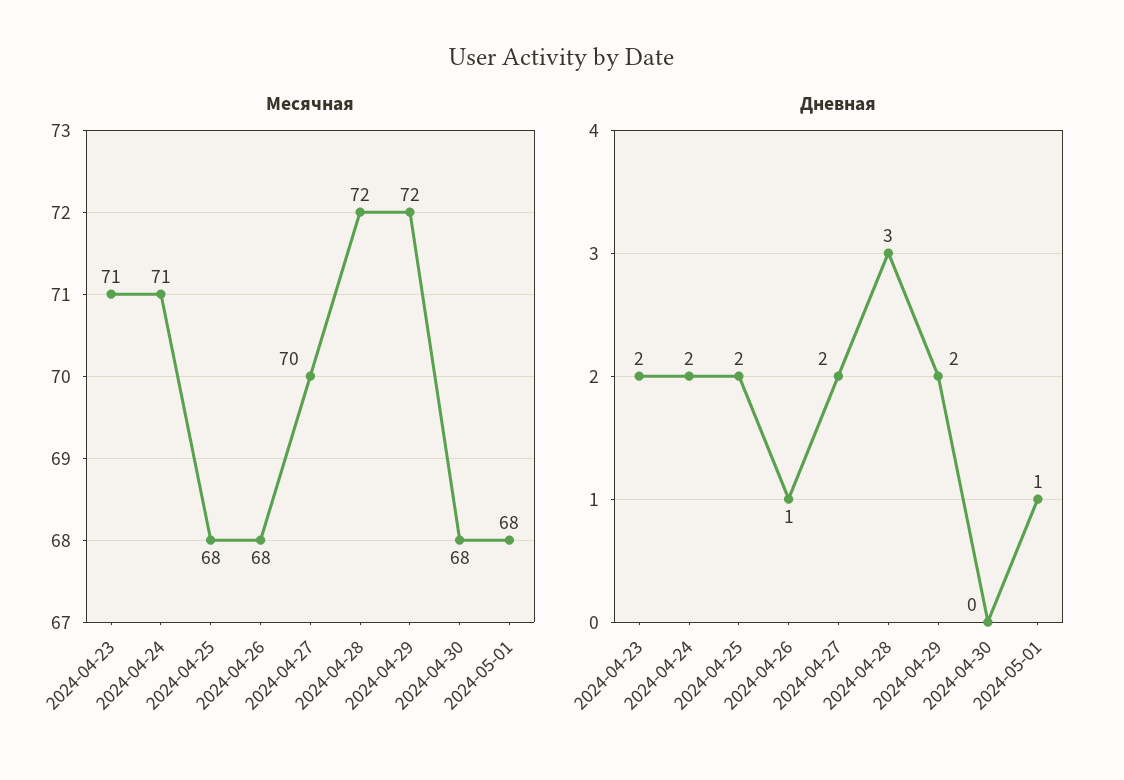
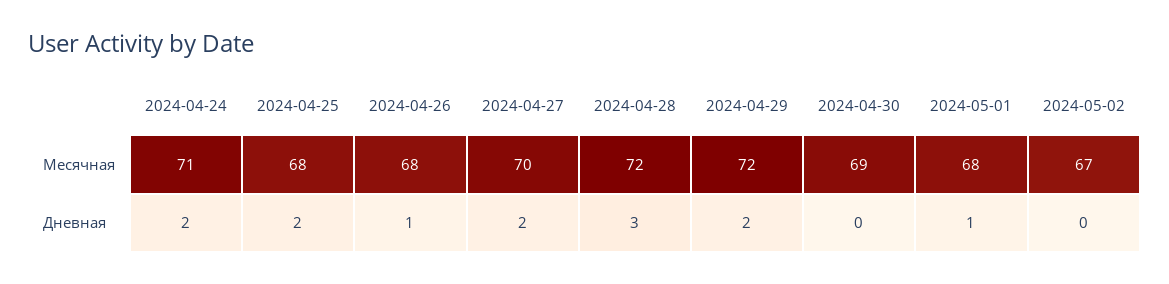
Месячная, 2024-04-23: 71 -> none
Месячная, 2024-04-30: 68 -> 69
Дневная, 2024-04-23: 2 -> none
Месячная, 2024-05-02: none -> 67
Дневная, 2024-05-02: none -> 0

